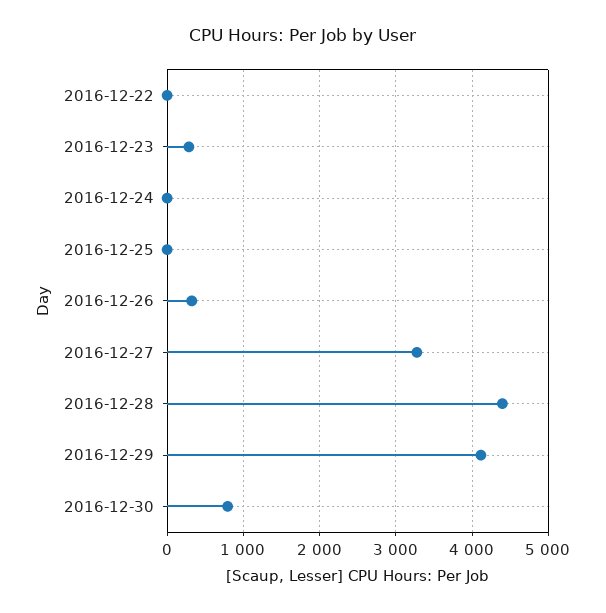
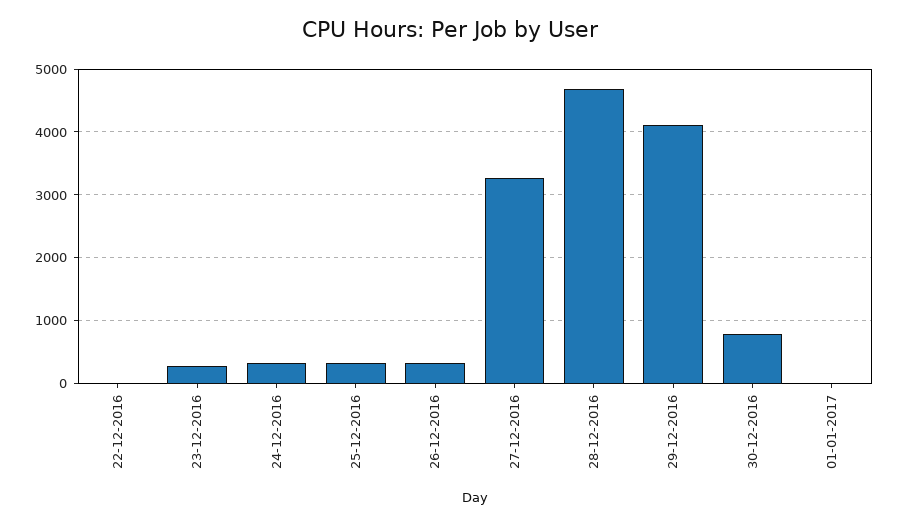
2016-12-24: 0 -> 300
2016-12-25: 0 -> 300
2016-12-28: 4400 -> 4700
01-01-2017: none -> 0

